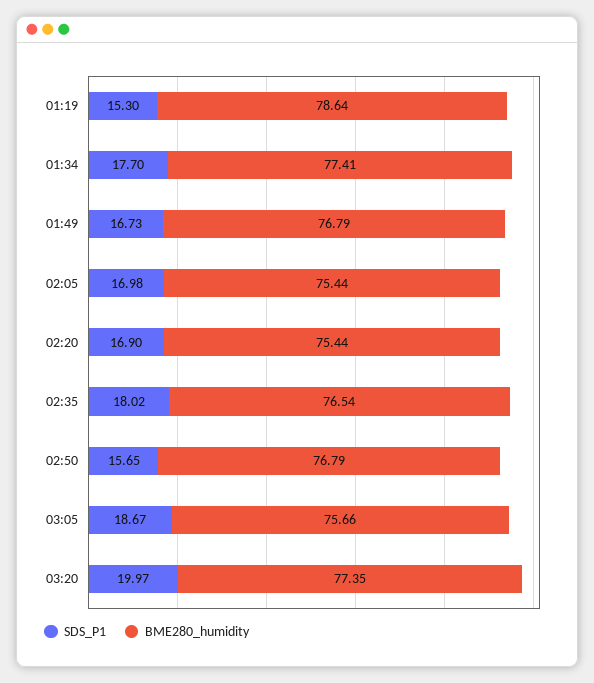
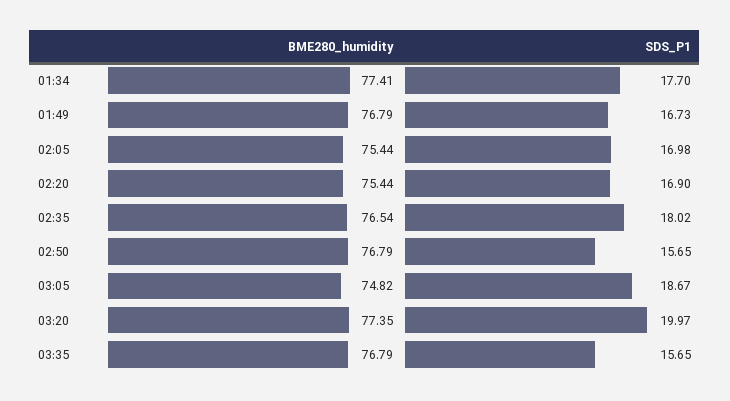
SDS_P1, 01:19: 15.3 -> none
BME280_humidity, 01:19: 78.64 -> none
BME280_humidity, 03:05: 75.66 -> 74.82
BME280_humidity, 03:35: none -> 76.79
SDS_P1, 03:35: none -> 15.65

